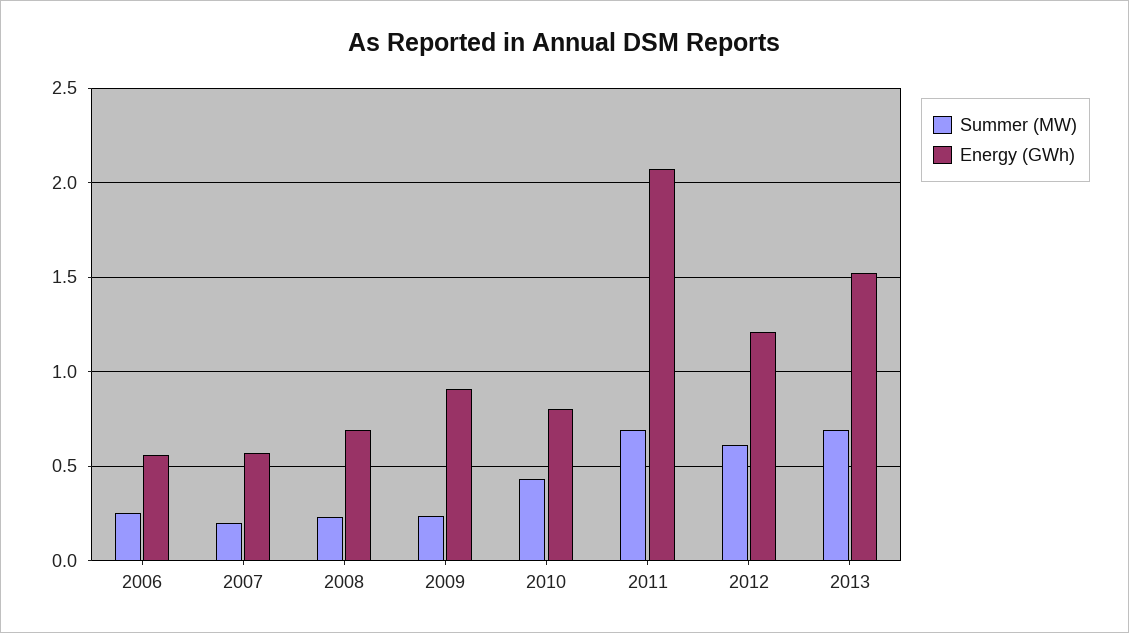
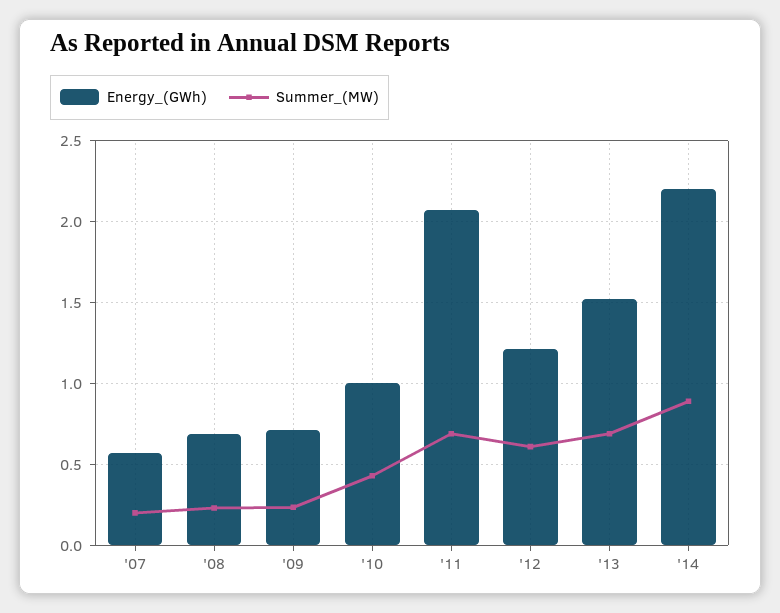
Summer (MW), 2006: 0.25 -> none
Energy (GWh), 2006: 0.55 -> none
Energy (GWh), 2009: 0.9 -> 0.7
Energy (GWh), 2010: 0.8 -> 1
Energy (GWh), '14: none -> 2.2
Summer (MW), '14: none -> 0.9

